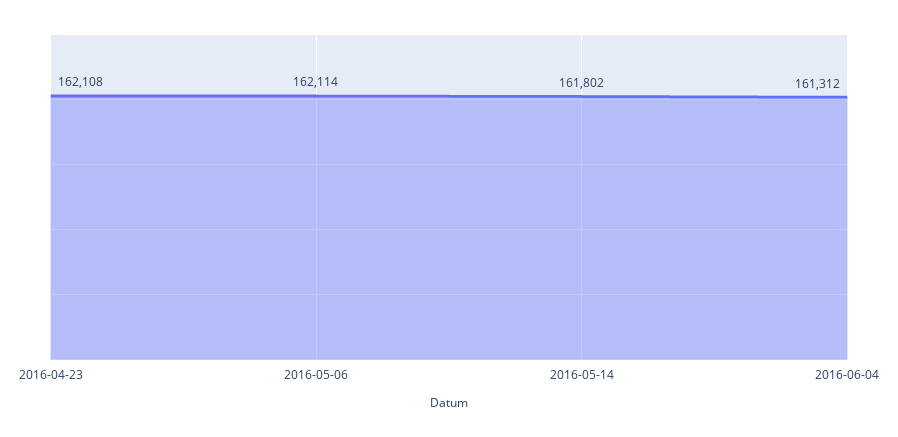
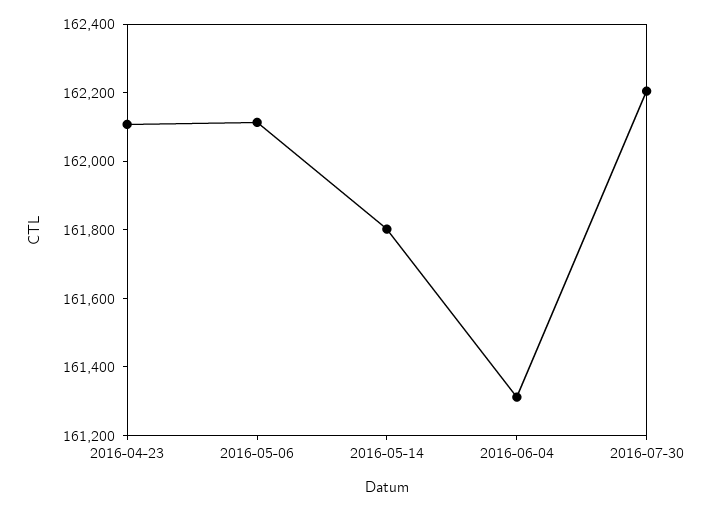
2016-07-30: none -> 162200

